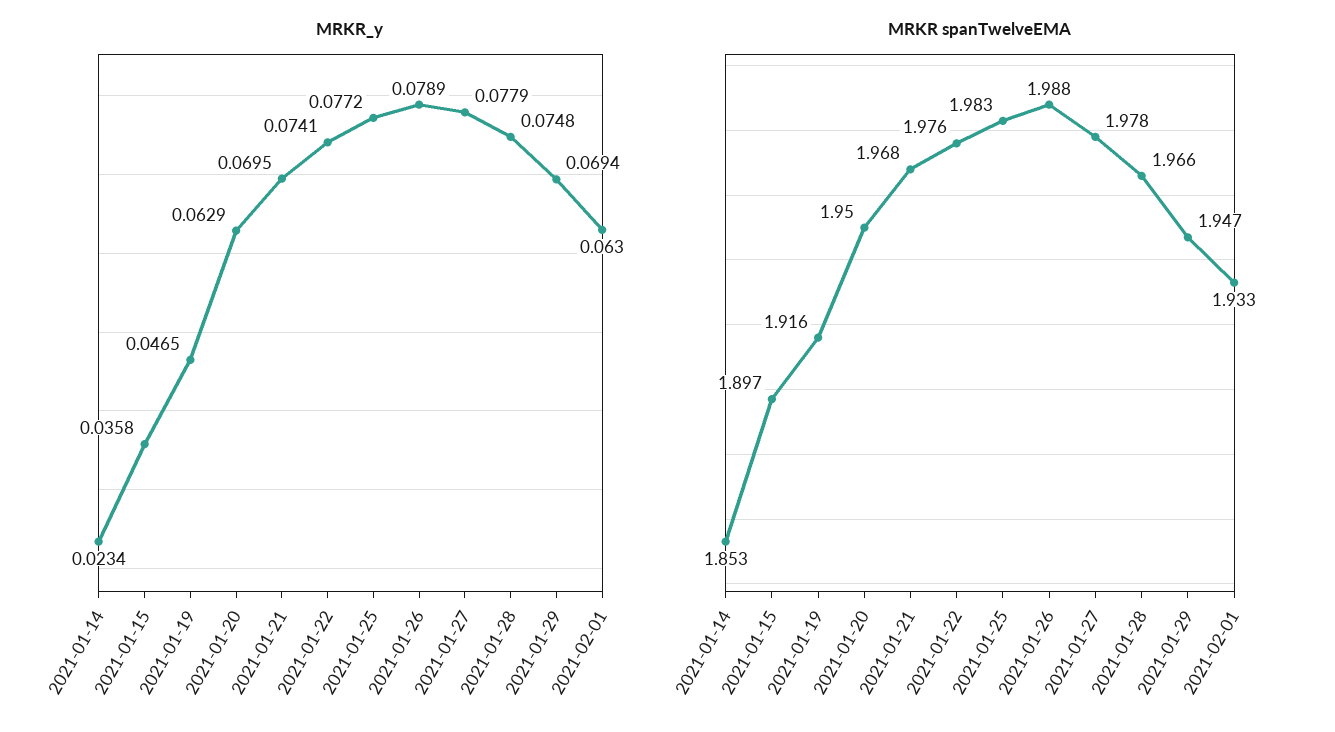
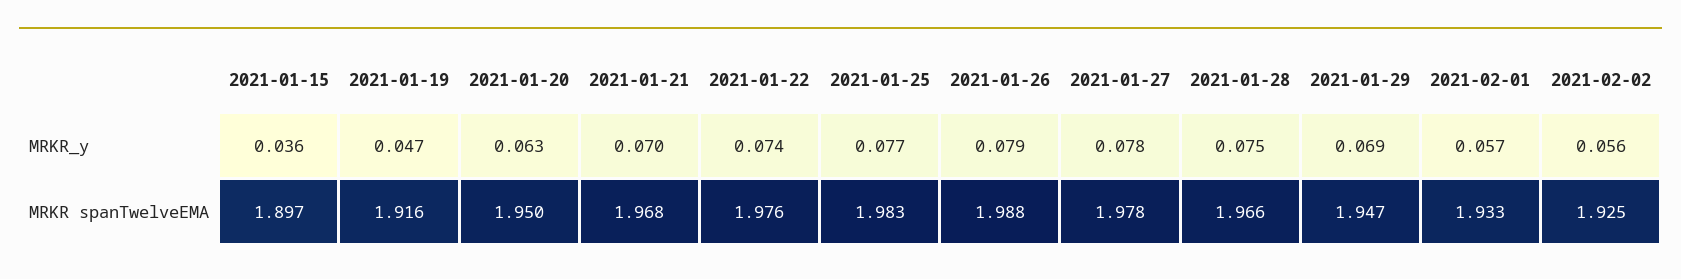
MRKR_y, 2021-01-14: 0.0234 -> none
MRKR_y, 2021-02-01: 0.063 -> 0.057
MRKR spanTwelveEMA, 2021-01-14: 1.853 -> none
MRKR_y, 2021-02-02: none -> 0.056
MRKR spanTwelveEMA, 2021-02-02: none -> 1.925

